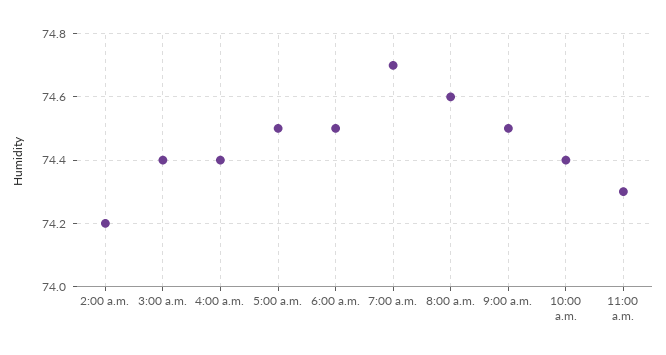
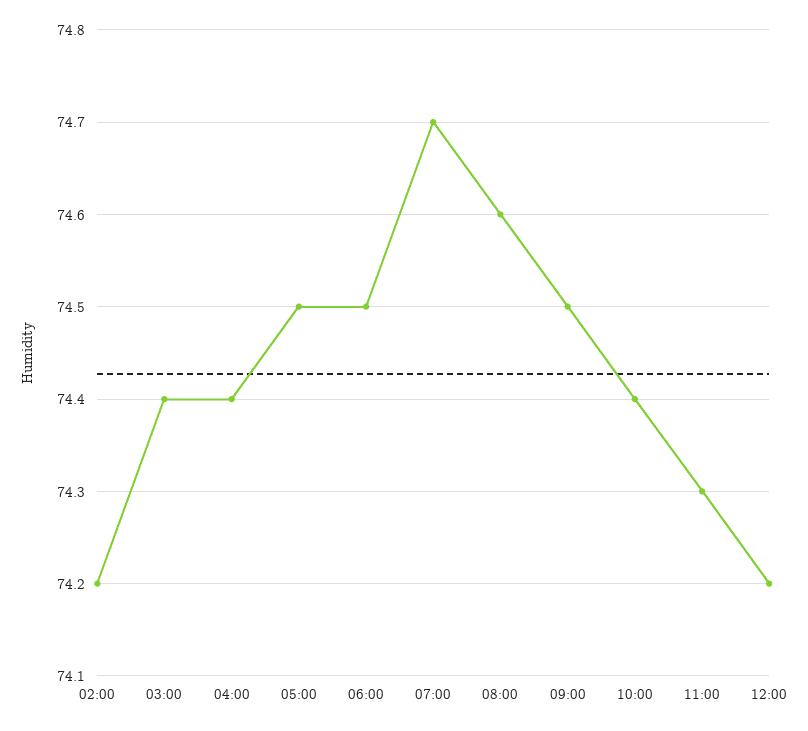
12:00: none -> 74.2

